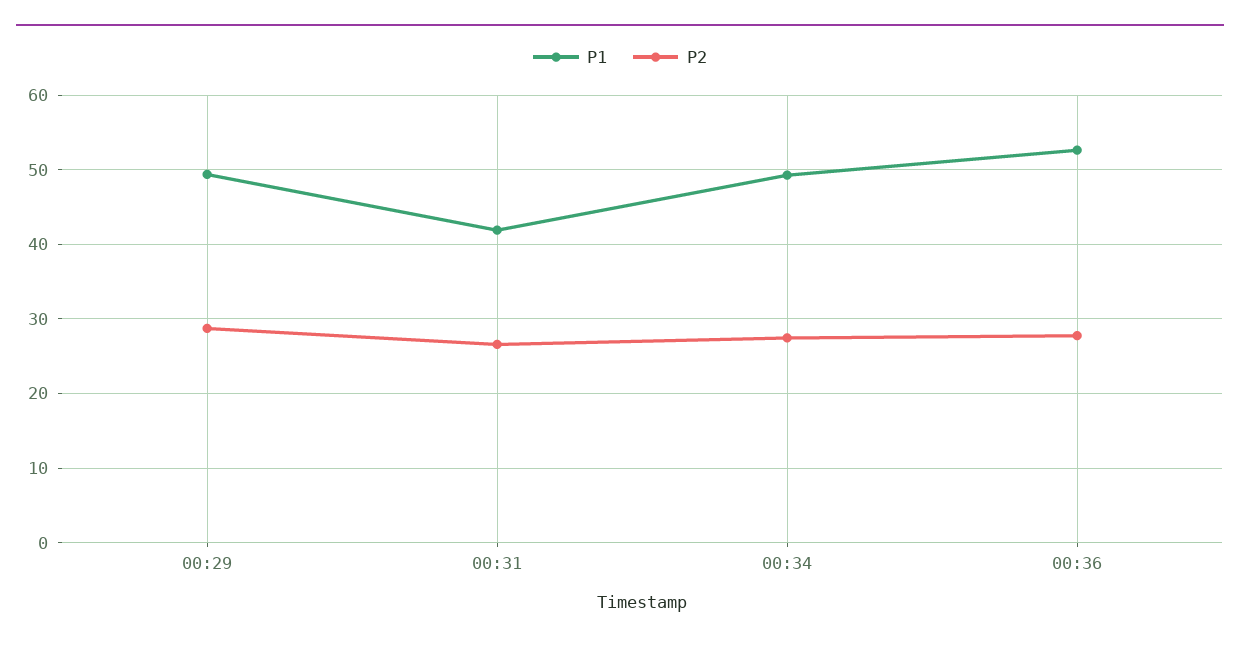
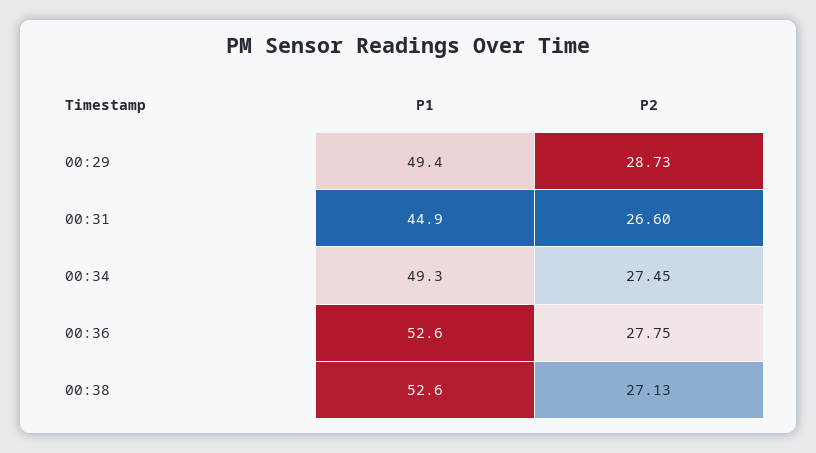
P1, 00:31: 42 -> 44.9
P1, 00:38: none -> 52.6
P2, 00:38: none -> 27.13

